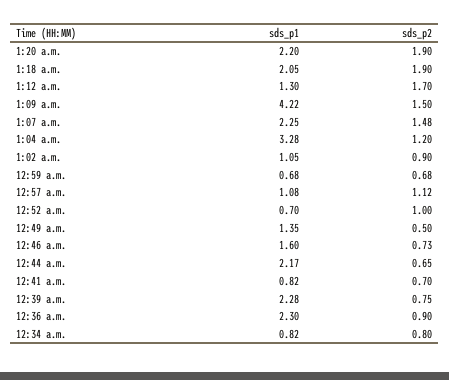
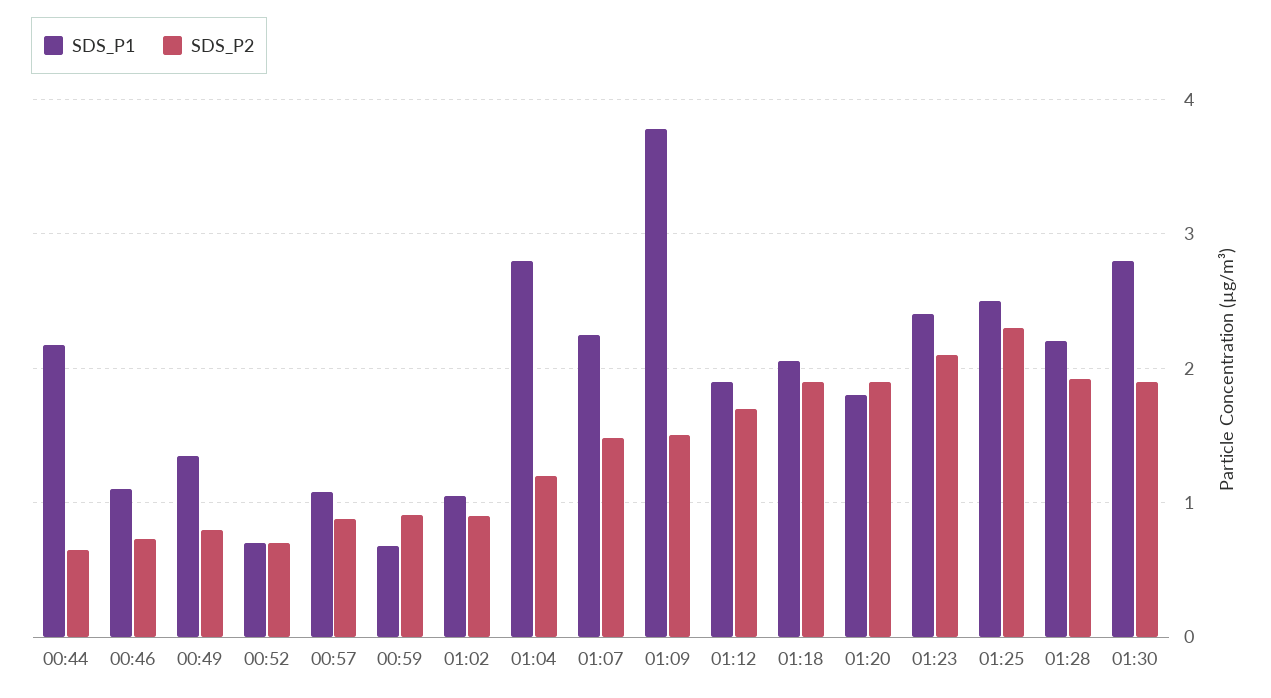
sds_p1, 1:20 a.m.: 2.2 -> 1.8
sds_p1, 1:12 a.m.: 1.3 -> 1.9
sds_p1, 1:09 a.m.: 4.22 -> 3.8
sds_p1, 1:04 a.m.: 3.28 -> 2.8
sds_p2, 12:59 a.m.: 0.68 -> 0.9
sds_p2, 12:57 a.m.: 1.12 -> 0.9
sds_p2, 12:52 a.m.: 1 -> 0.7
sds_p2, 12:49 a.m.: 0.5 -> 0.8
sds_p1, 12:46 a.m.: 1.6 -> 1.1
sds_p1, 12:41 a.m.: 0.82 -> none
sds_p2, 12:41 a.m.: 0.7 -> none
sds_p1, 12:39 a.m.: 2.28 -> none
sds_p2, 12:39 a.m.: 0.75 -> none
sds_p1, 12:36 a.m.: 2.3 -> none
sds_p2, 12:36 a.m.: 0.9 -> none
sds_p1, 12:34 a.m.: 0.82 -> none
sds_p2, 12:34 a.m.: 0.8 -> none
sds_p1, 01:23: none -> 2.4
sds_p2, 01:23: none -> 2.1
sds_p1, 01:25: none -> 2.5
sds_p2, 01:25: none -> 2.3
sds_p1, 01:28: none -> 2.2
sds_p2, 01:28: none -> 1.9
sds_p1, 01:30: none -> 2.8
sds_p2, 01:30: none -> 1.9

